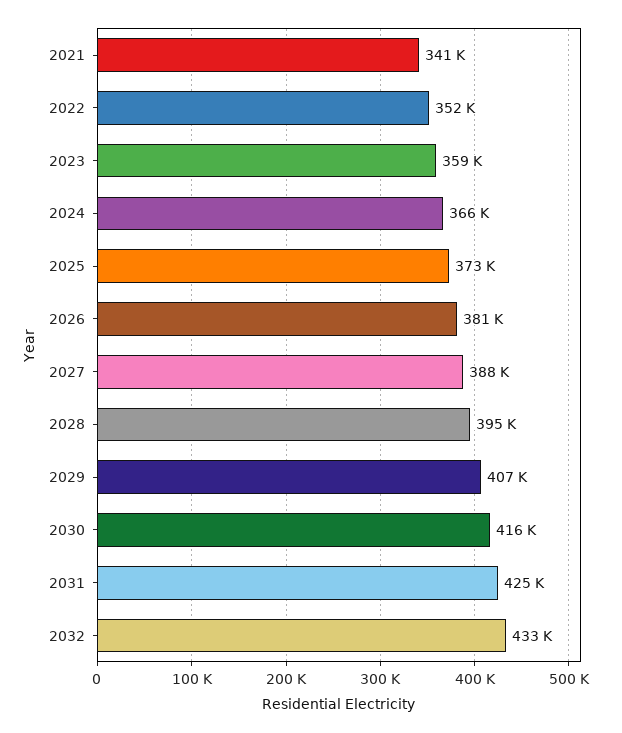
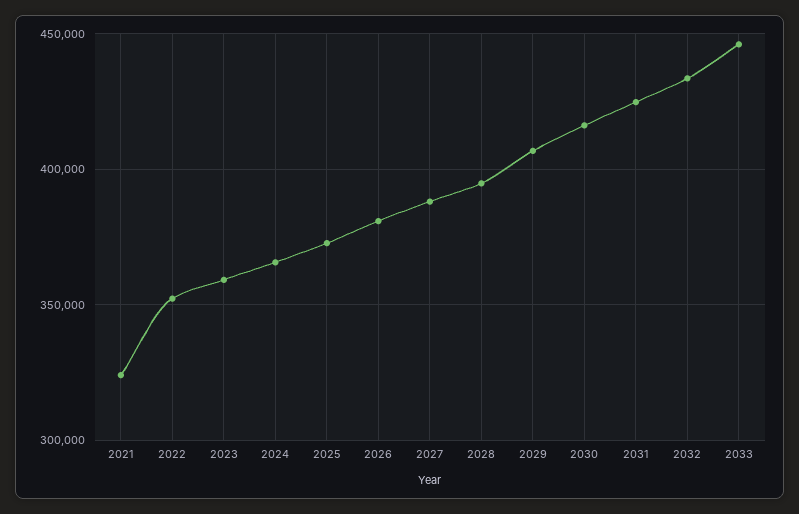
2021: 341000 -> 325000
2033: none -> 445000

